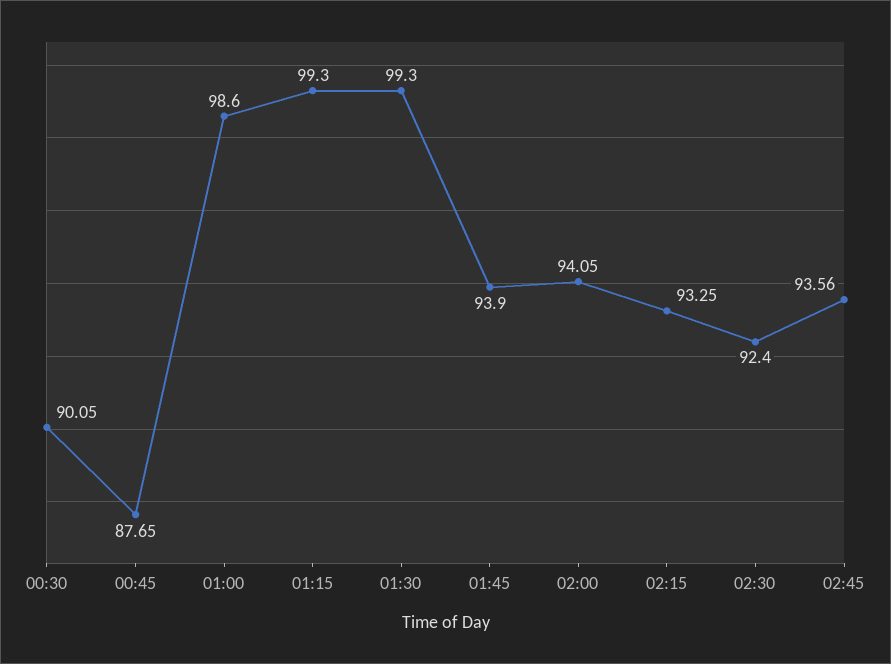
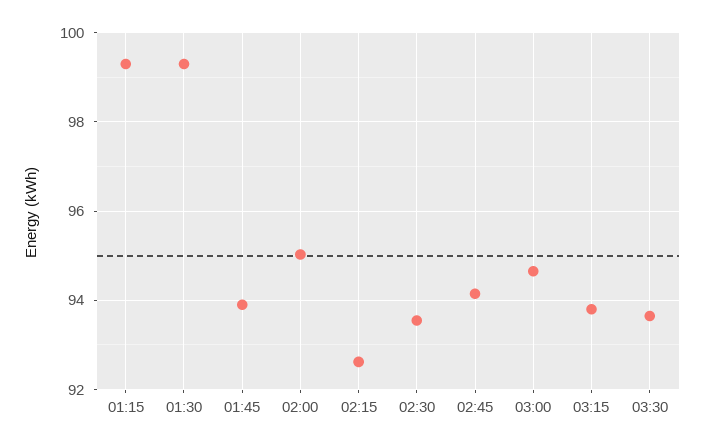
00:30: 90.05 -> none
00:45: 87.65 -> none
01:00: 98.6 -> none
02:00: 94.05 -> 95
02:15: 93.25 -> 92.6
02:30: 92.4 -> 93.6
02:45: 93.56 -> 94.2
03:00: none -> 94.6
03:15: none -> 93.8
03:30: none -> 93.6

